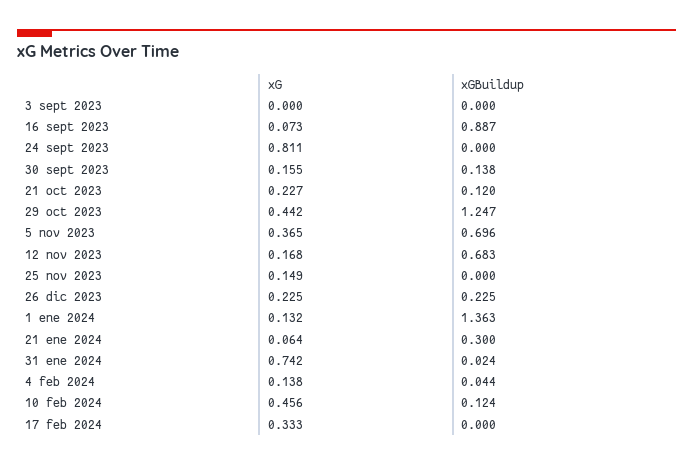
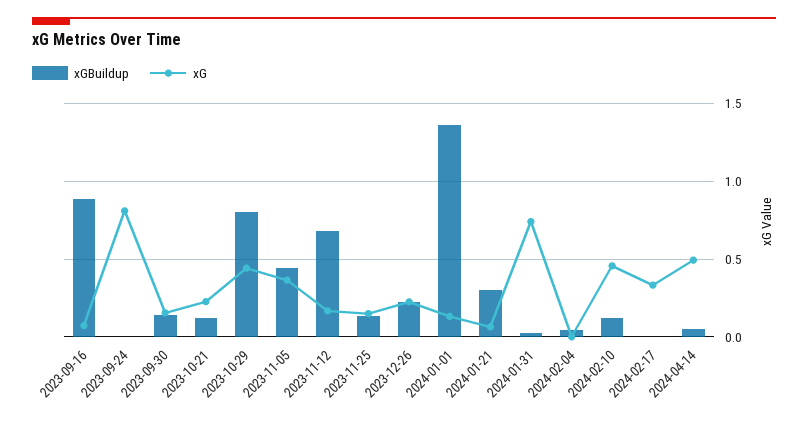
xG, 3 sept 2023: 0 -> none
xGBuildup, 3 sept 2023: 0 -> none
xGBuildup, 29 oct 2023: 1.247 -> 0.8
xGBuildup, 5 nov 2023: 0.696 -> 0.45
xGBuildup, 25 nov 2023: 0 -> 0.15
xG, 4 feb 2024: 0.138 -> 0
xGBuildup, 2024-04-14: none -> 0.05
xG, 2024-04-14: none -> 0.5

